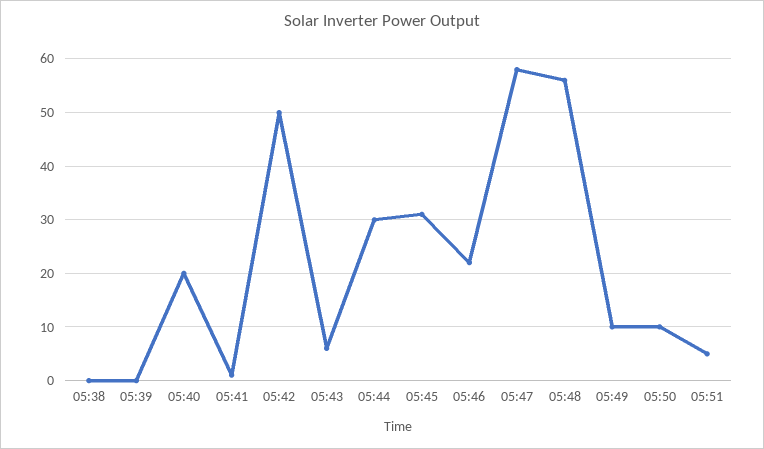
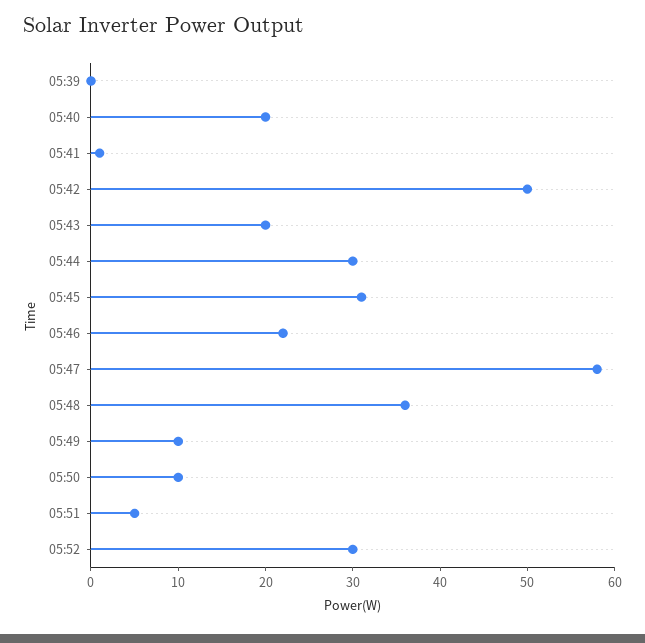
05:38: 0 -> none
05:43: 5 -> 20
05:48: 55 -> 36
05:52: none -> 30

